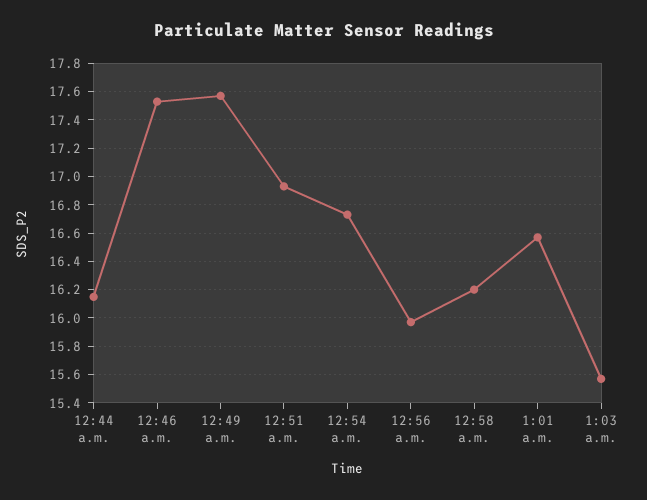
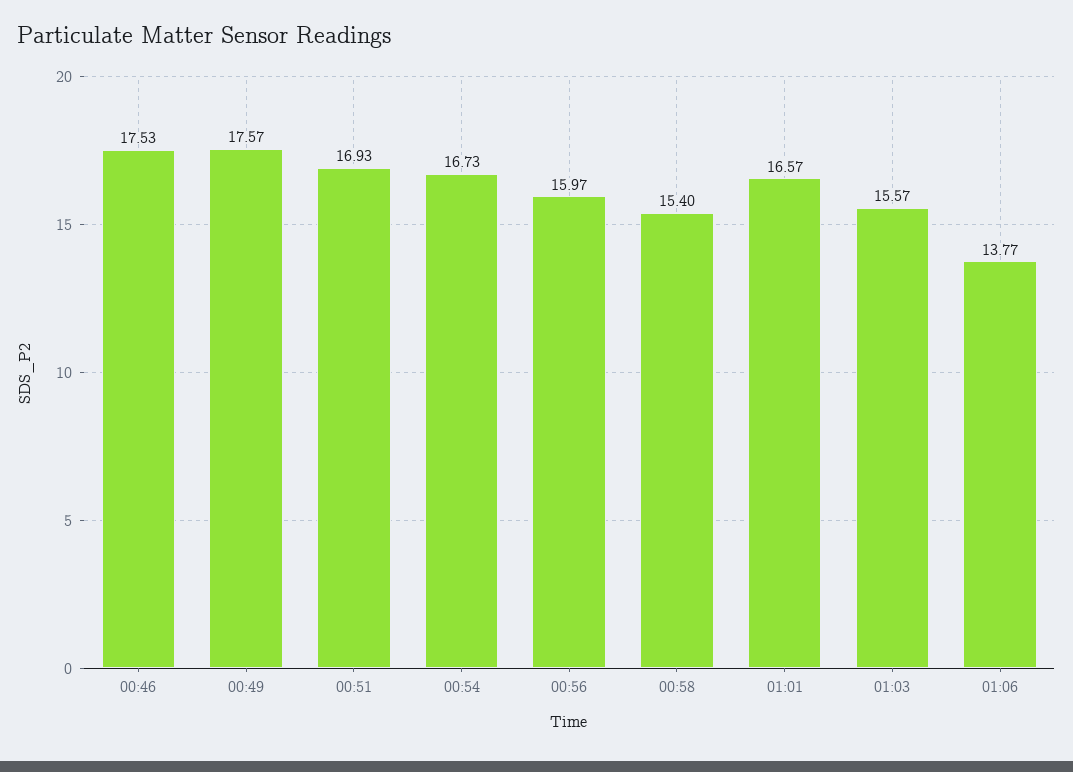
12:44 a.m.: 16.15 -> none
12:58 a.m.: 16.2 -> 15.4
01:06: none -> 13.77

